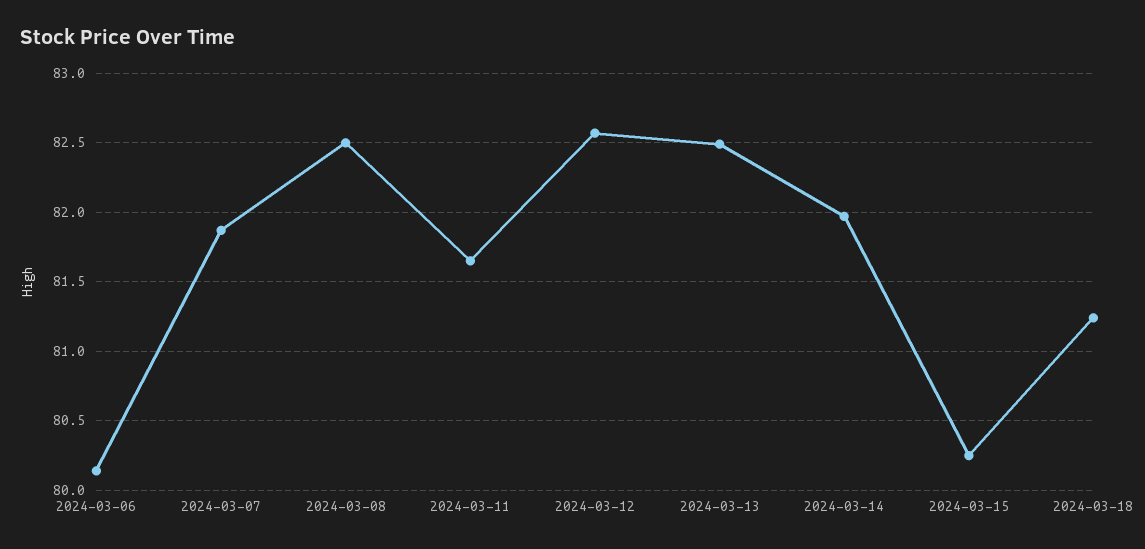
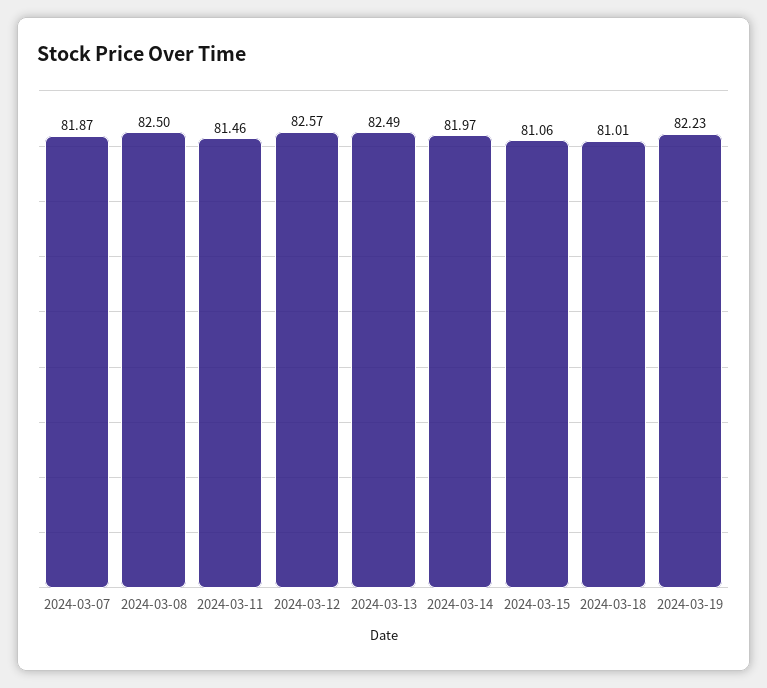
2024-03-06: 80.15 -> none
2024-03-11: 81.65 -> 81.46
2024-03-15: 80.25 -> 81.06
2024-03-18: 81.25 -> 81.01
2024-03-19: none -> 82.23

